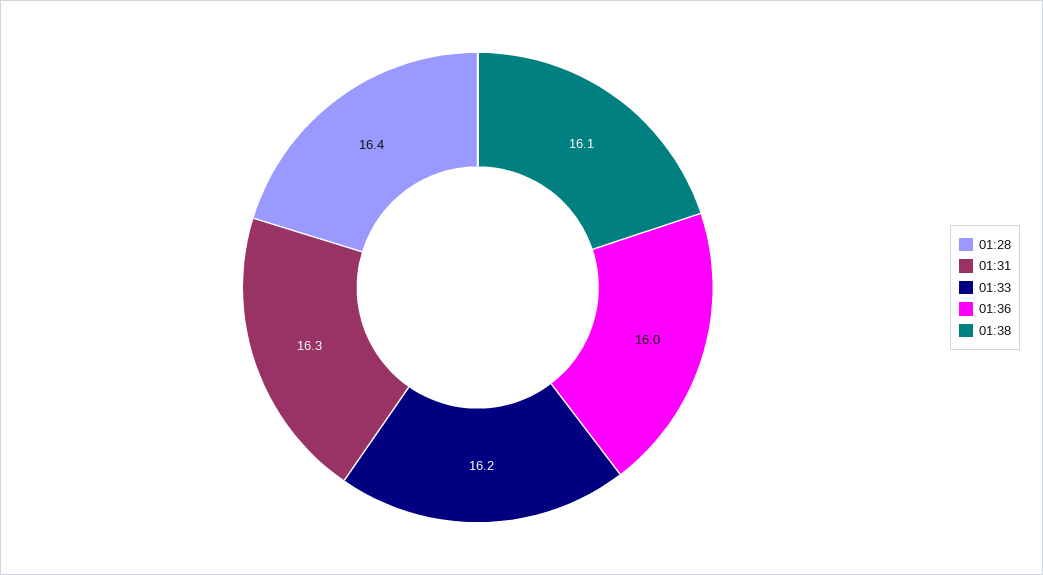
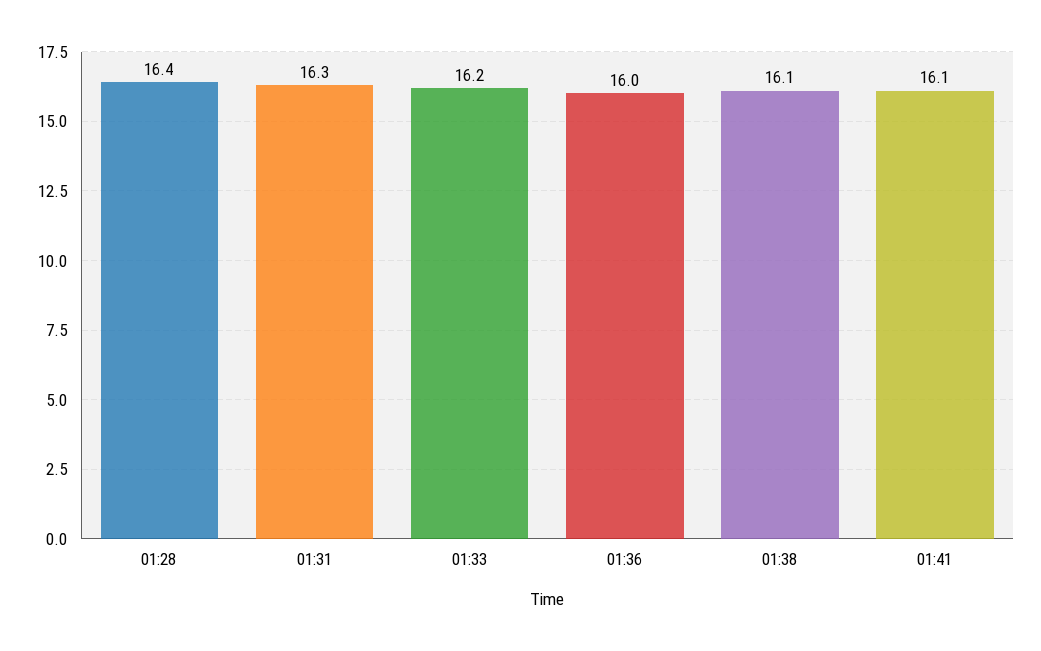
01:41: none -> 16.1

